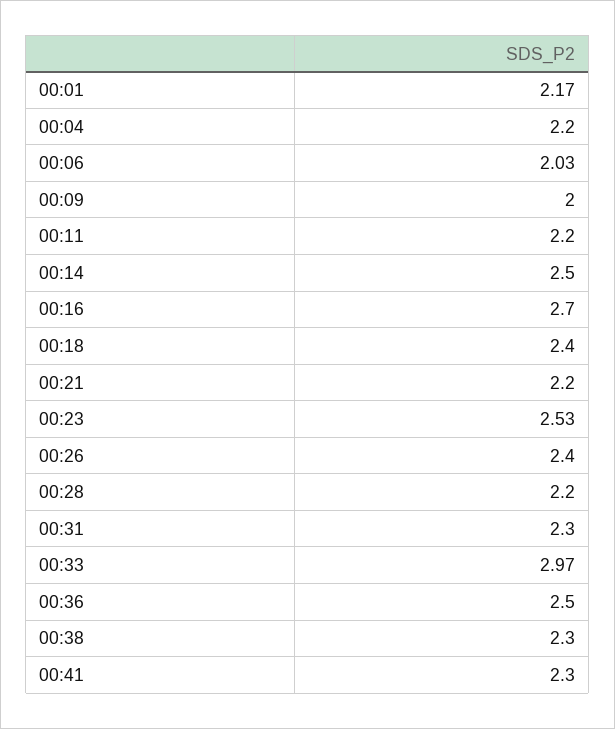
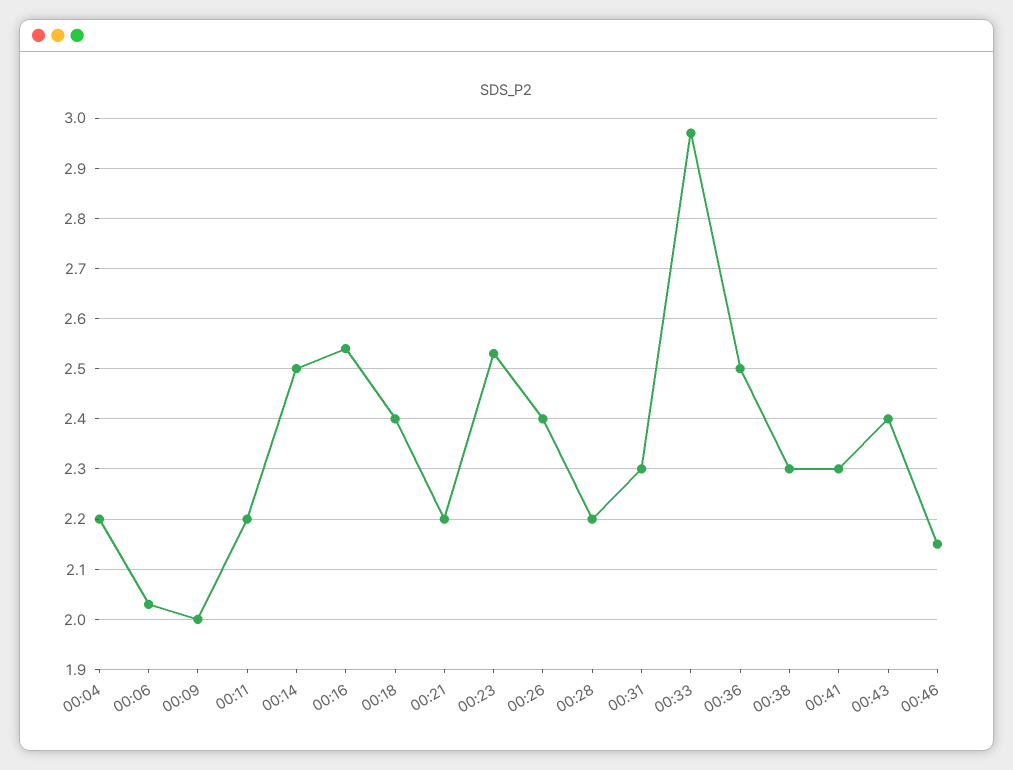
00:01: 2.17 -> none
00:16: 2.7 -> 2.55
00:43: none -> 2.4
00:46: none -> 2.15

